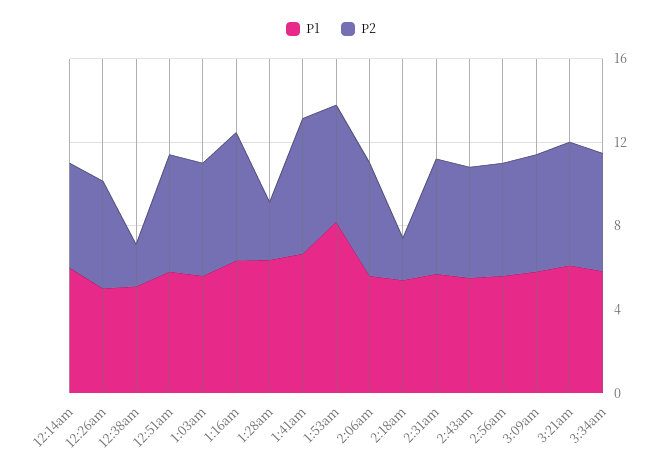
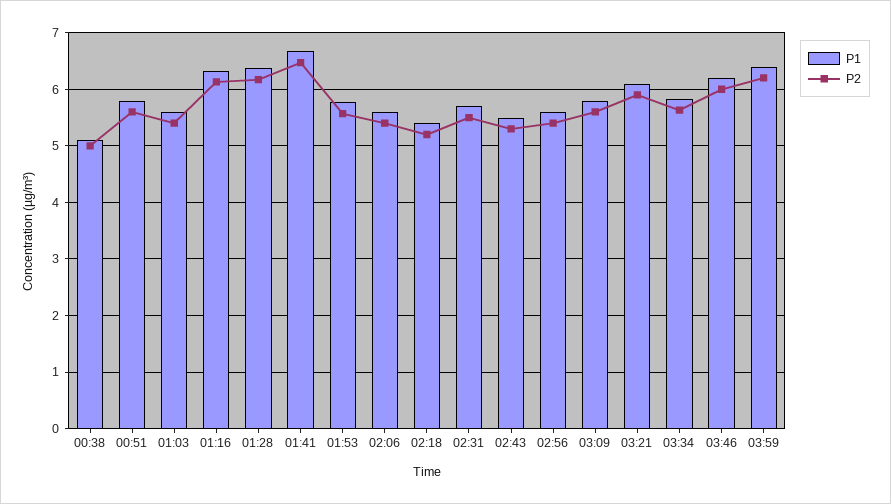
P1, 12:14am: 6 -> none
P2, 12:14am: 5 -> none
P1, 12:26am: 5 -> none
P2, 12:26am: 5 -> none
P2, 12:38am: 2 -> 5
P2, 1:28am: 3 -> 6.2
P1, 1:53am: 8 -> 5.8
P2, 2:18am: 2 -> 5.2
P1, 03:46: none -> 6.2
P2, 03:46: none -> 6
P1, 03:59: none -> 6.4
P2, 03:59: none -> 6.2

